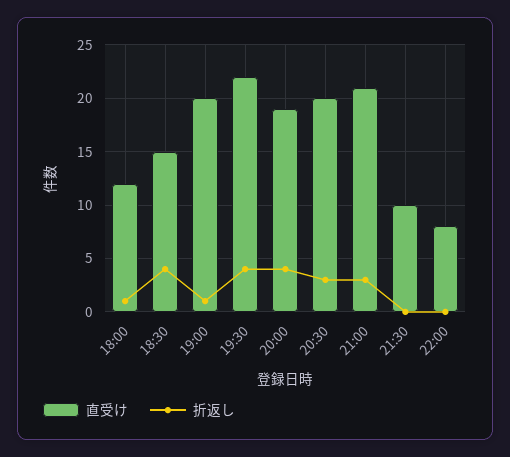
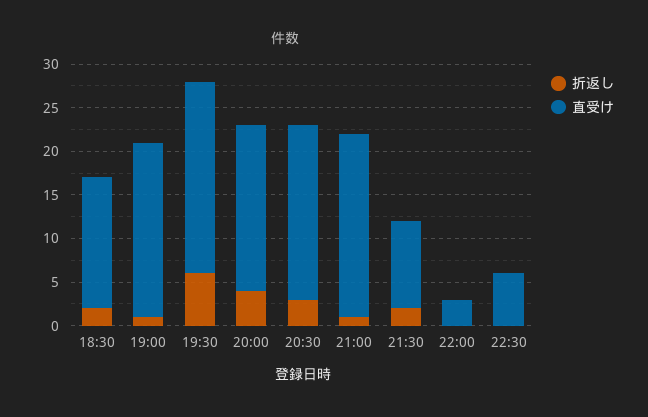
直受け, 18:00: 12 -> none
折返し, 18:00: 1 -> none
折返し, 18:30: 4 -> 2
折返し, 19:30: 4 -> 6
折返し, 21:00: 3 -> 1
折返し, 21:30: 0 -> 2
直受け, 22:00: 8 -> 3
折返し, 22:30: none -> 0
直受け, 22:30: none -> 6

